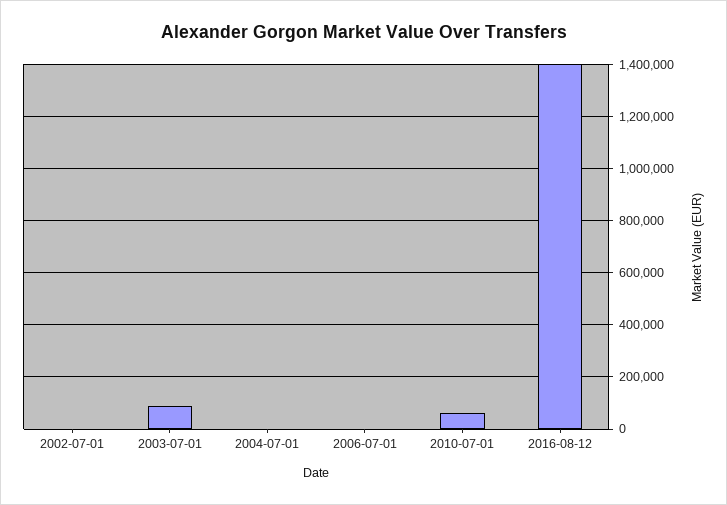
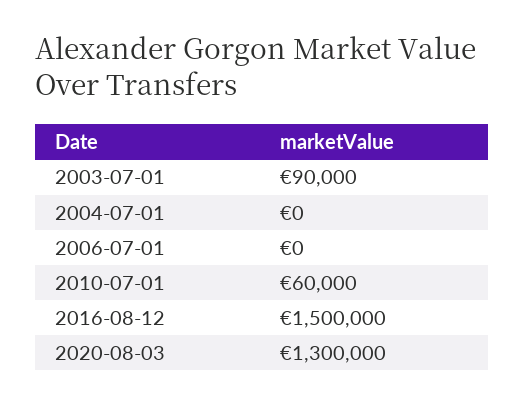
2002-07-01: 0 -> none
2016-08-12: 1400000 -> 1500000
2020-08-03: none -> 1300000

